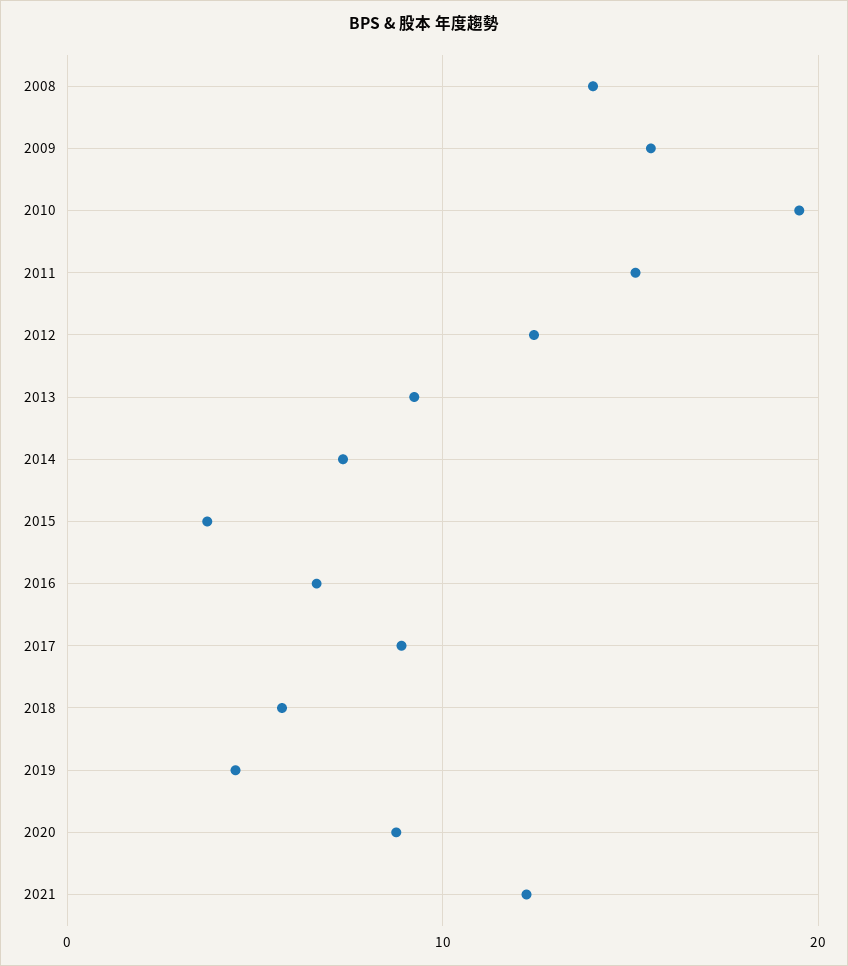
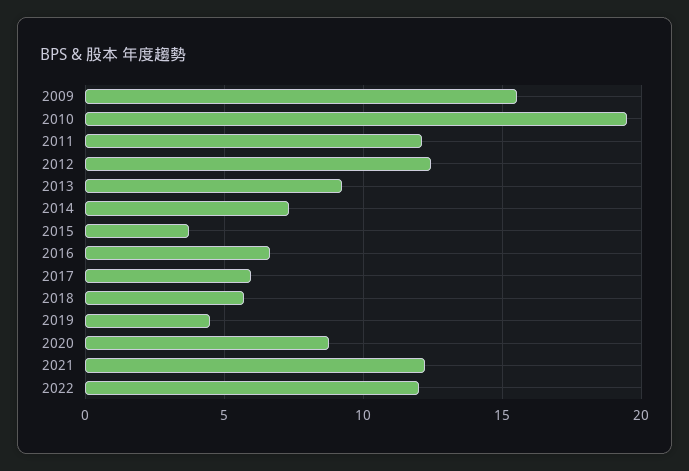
2008: 14 -> none
2011: 15 -> 12
2017: 9 -> 6
2022: none -> 12

